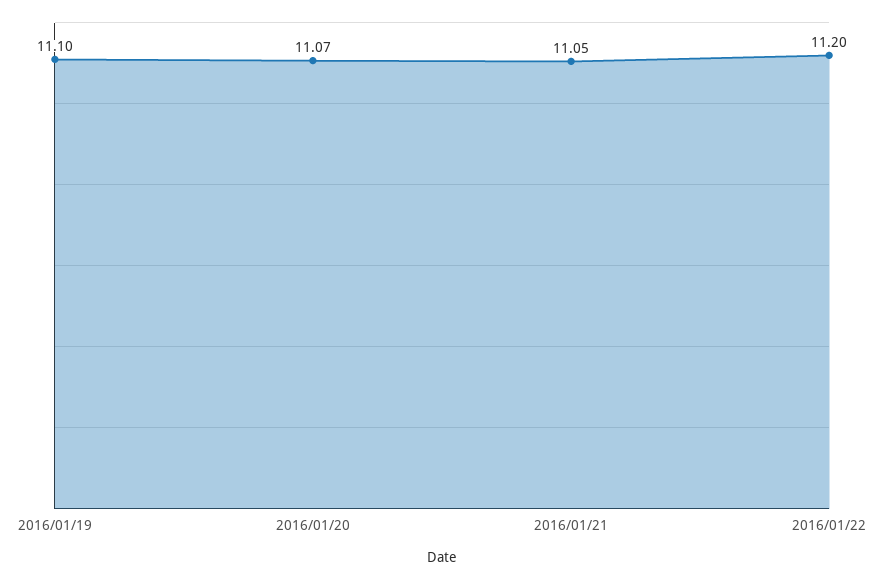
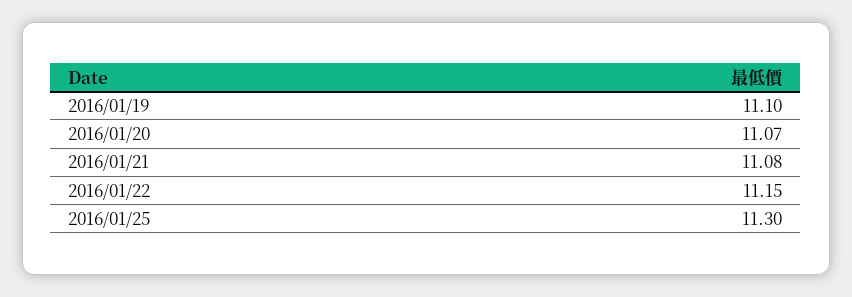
2016/01/21: 11.05 -> 11.08
2016/01/22: 11.2 -> 11.15
2016/01/25: none -> 11.3

